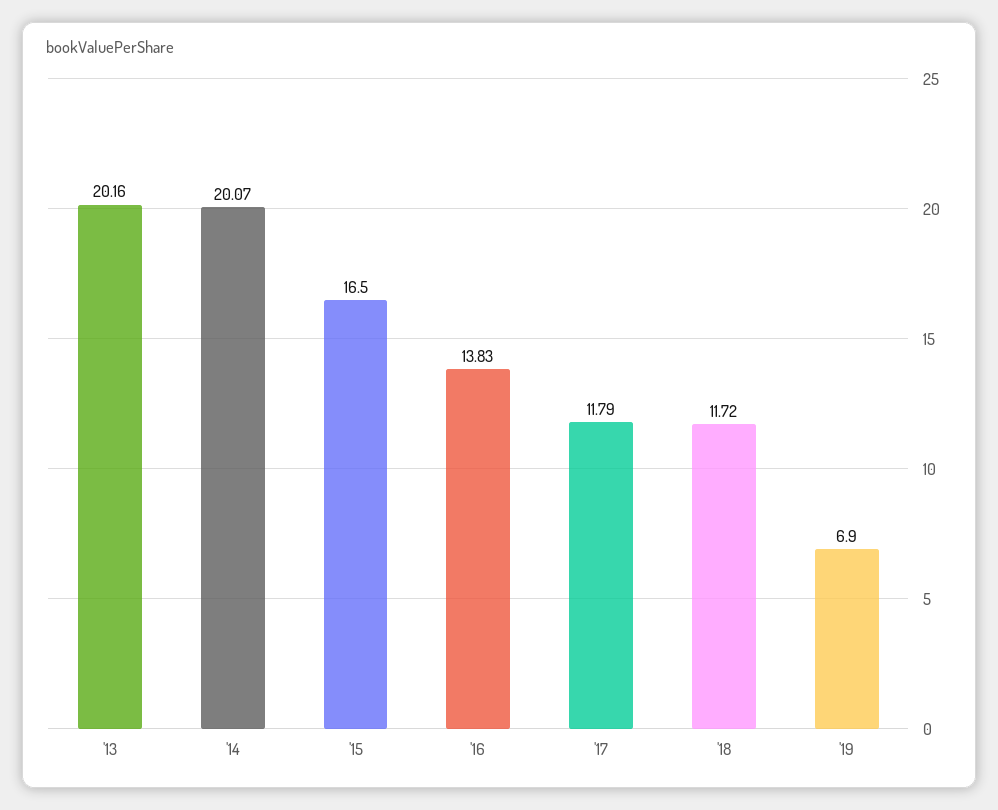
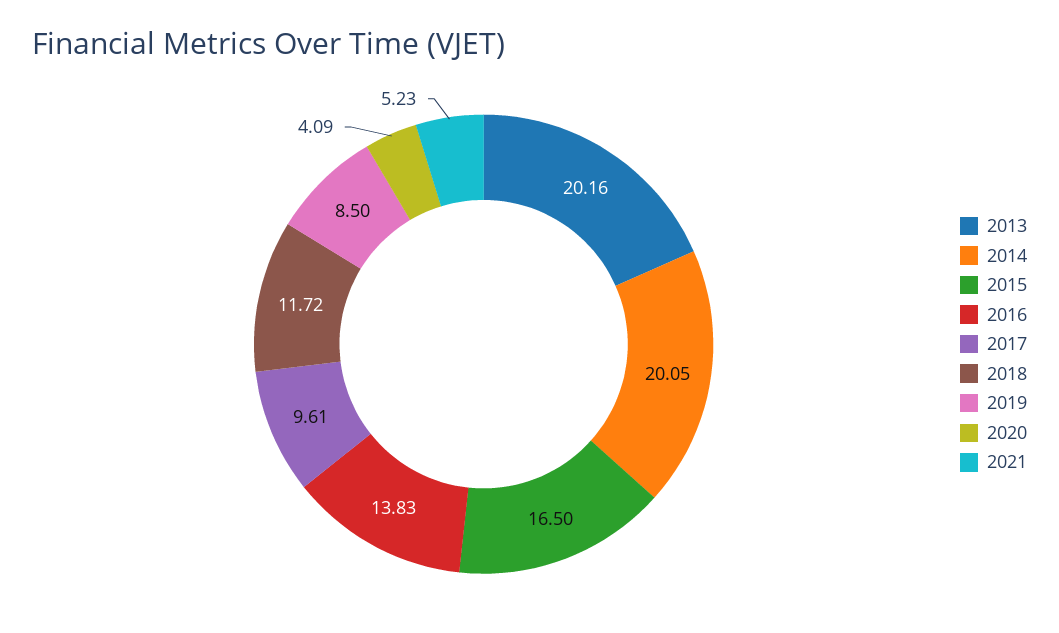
'14: 20.07 -> 20.05
'17: 11.79 -> 9.61
'19: 6.9 -> 8.5
2020: none -> 4.09
2021: none -> 5.23

